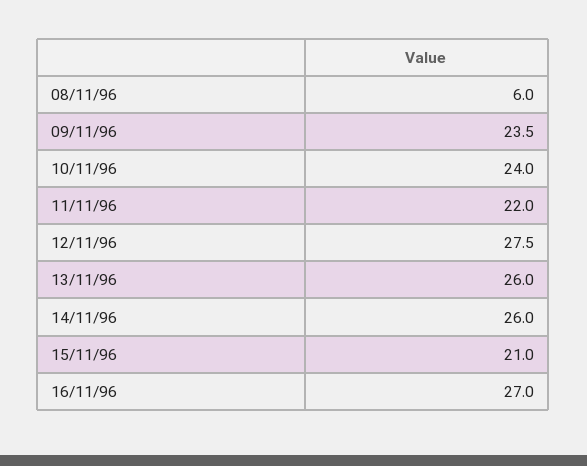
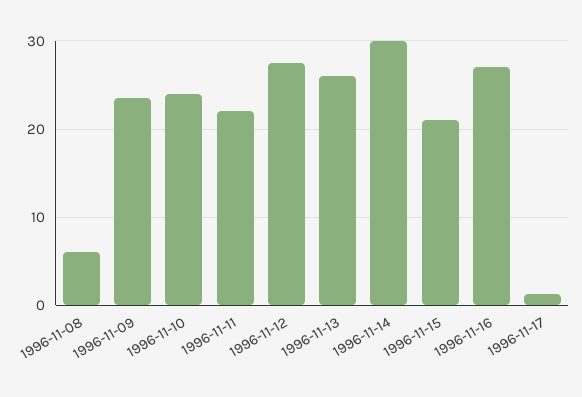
14/11/96: 26 -> 30
1996-11-17: none -> 1

